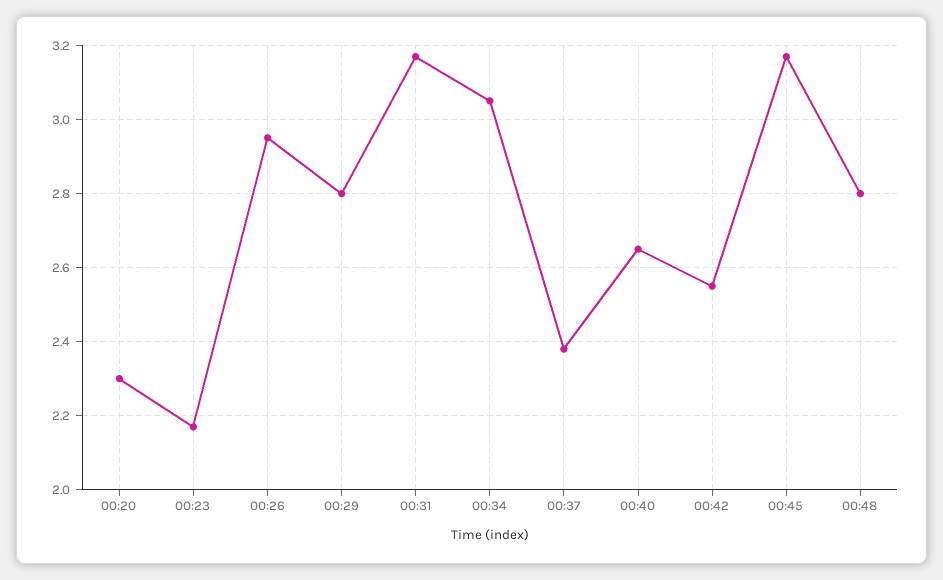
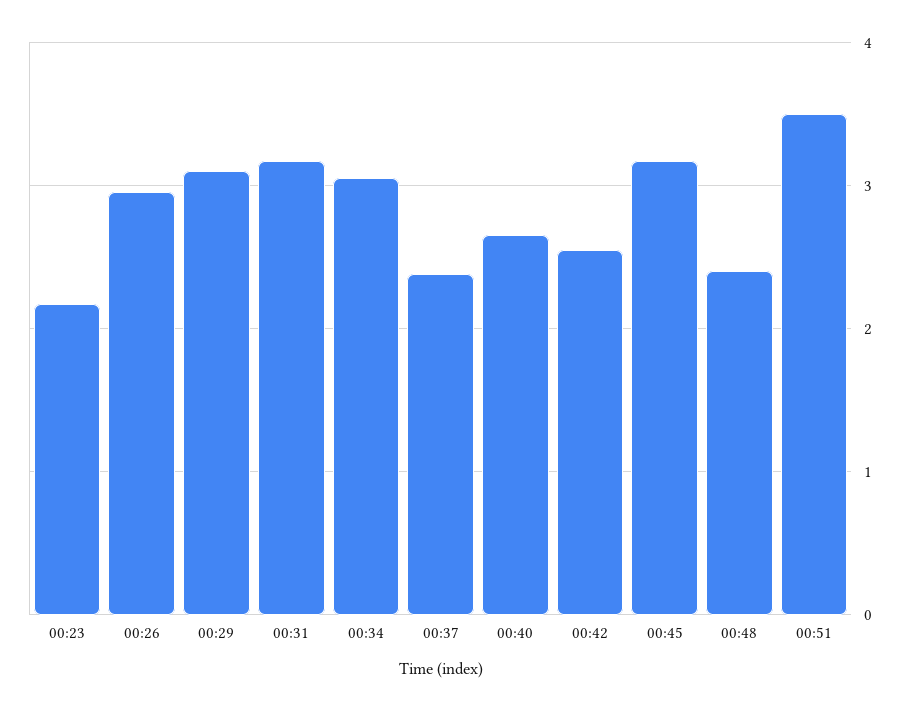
00:20: 2.3 -> none
00:29: 2.8 -> 3.1
00:48: 2.8 -> 2.4
00:51: none -> 3.5

